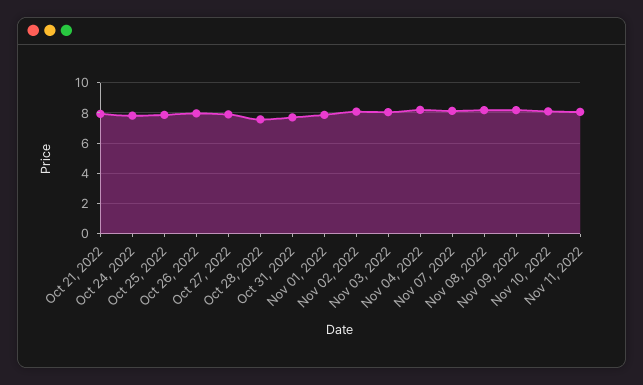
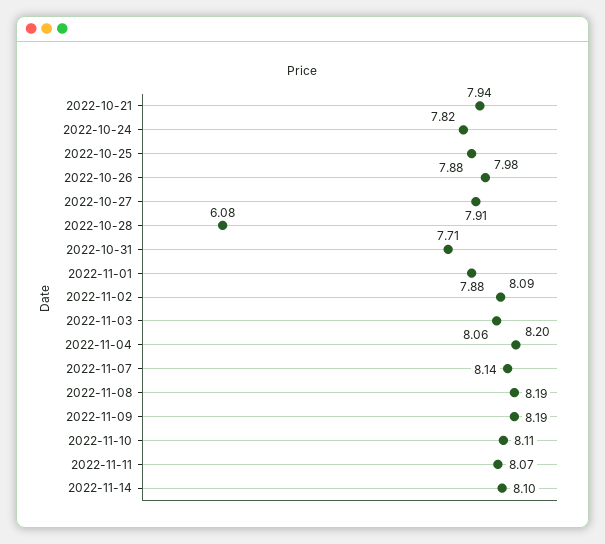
Oct 28, 2022: 7.5 -> 6.08
2022-11-14: none -> 8.1

